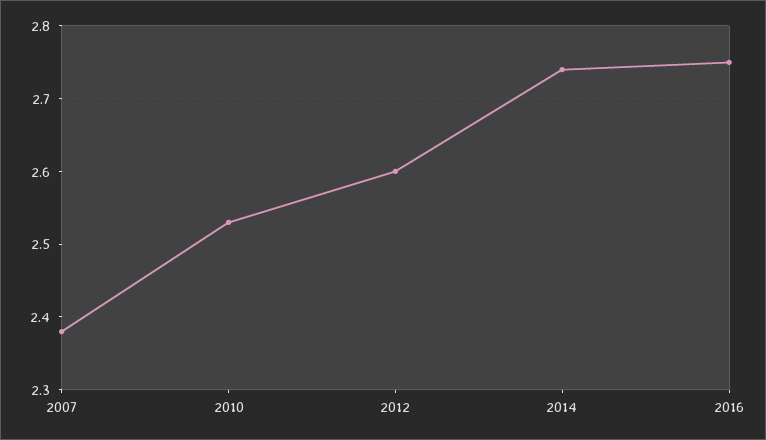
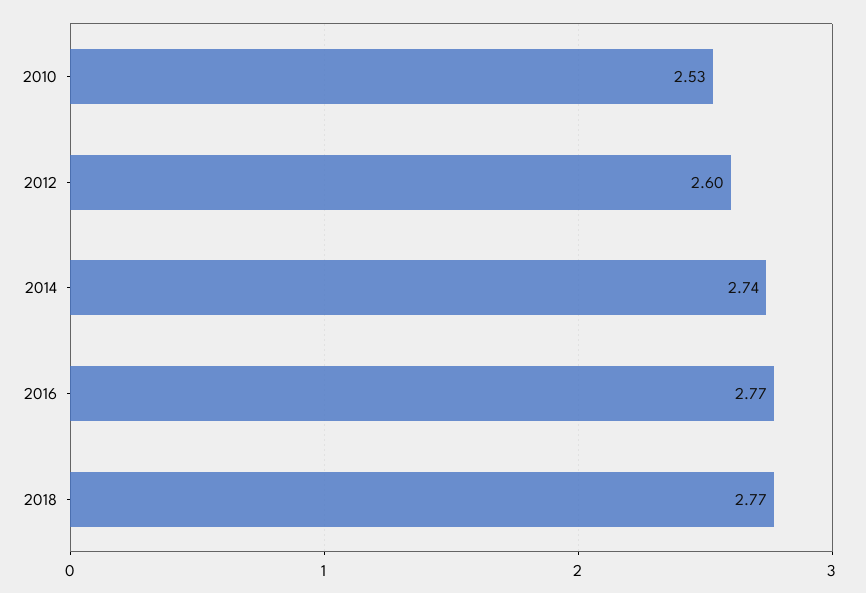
2007: 2.38 -> none
2016: 2.75 -> 2.77
2018: none -> 2.77

